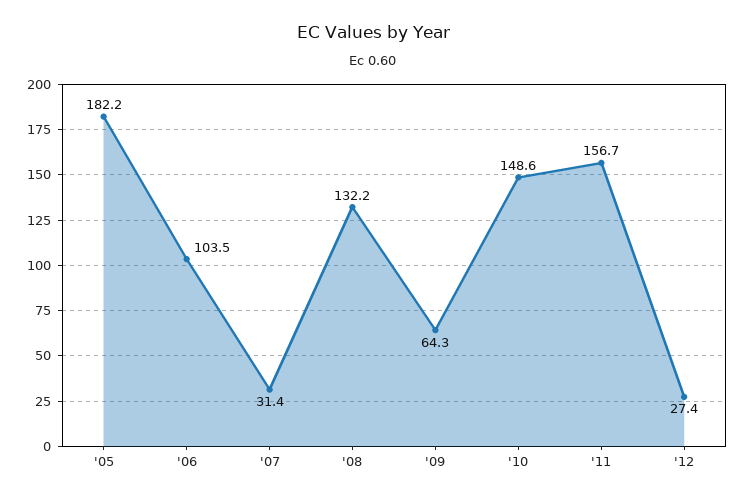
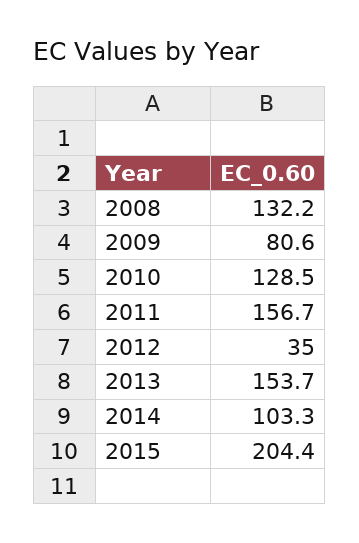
'05: 182.2 -> none
'06: 103.5 -> none
'07: 31.4 -> none
'09: 64.3 -> 80.6
'10: 148.6 -> 128.5
'12: 27.4 -> 35
2013: none -> 153.7
2014: none -> 103.3
2015: none -> 204.4

